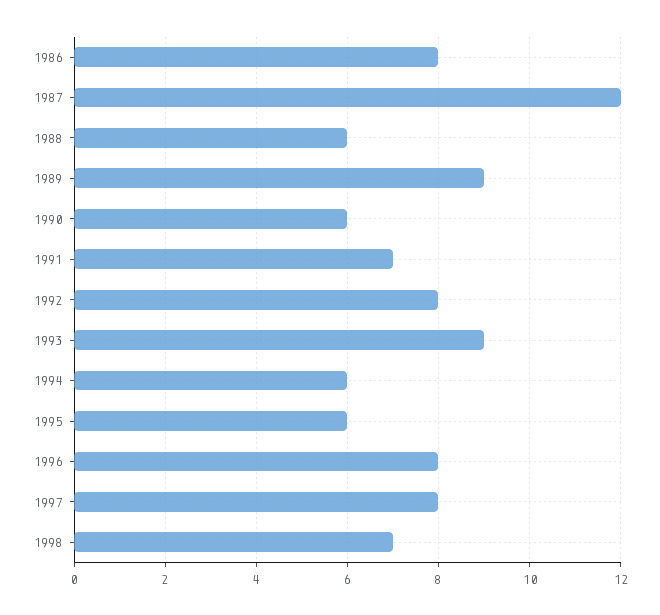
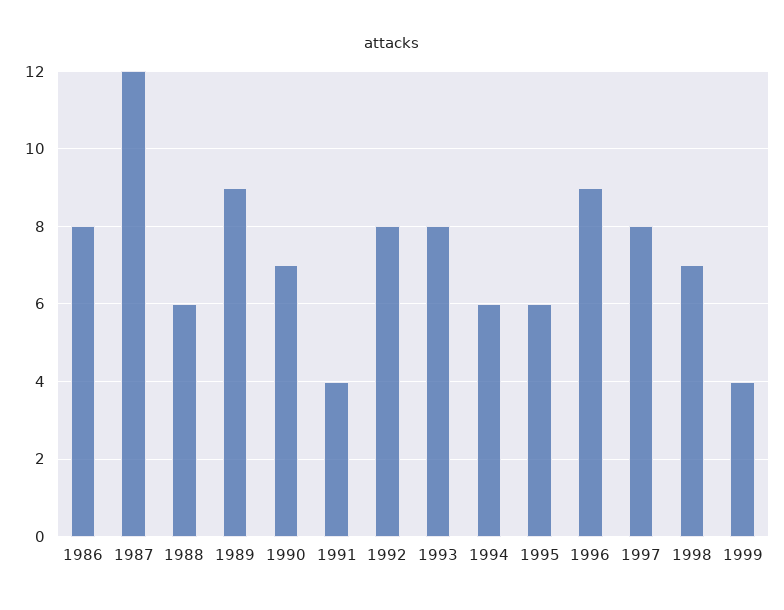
1990: 6 -> 7
1991: 7 -> 4
1993: 9 -> 8
1996: 8 -> 9
1999: none -> 4

